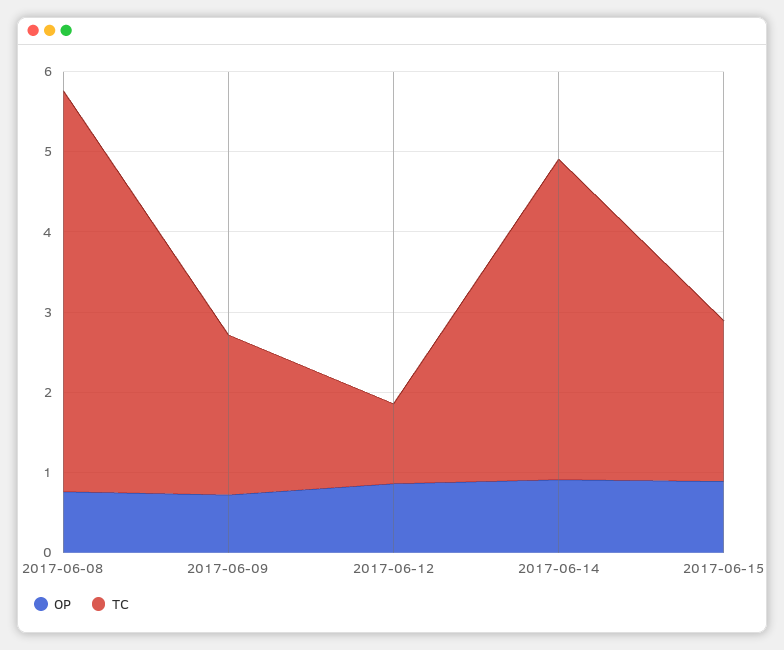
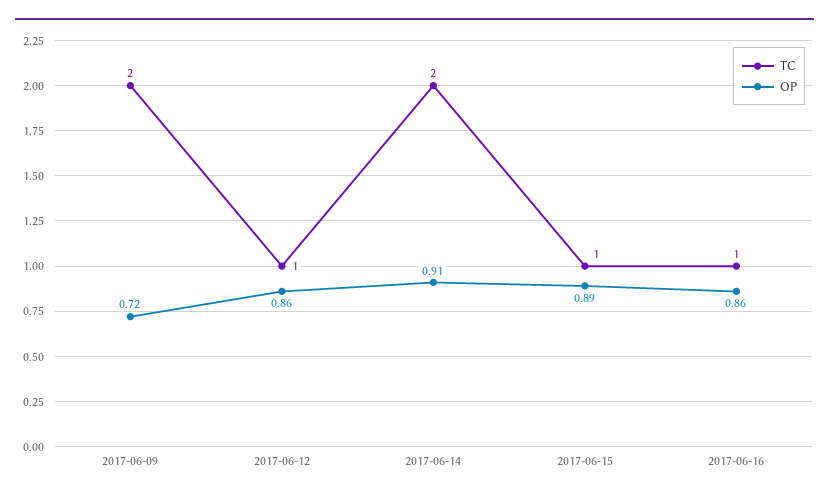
OP, 2017-06-08: 0.8 -> none
TC, 2017-06-08: 5 -> none
TC, 2017-06-14: 4 -> 2
TC, 2017-06-15: 2 -> 1
TC, 2017-06-16: none -> 1
OP, 2017-06-16: none -> 0.86

